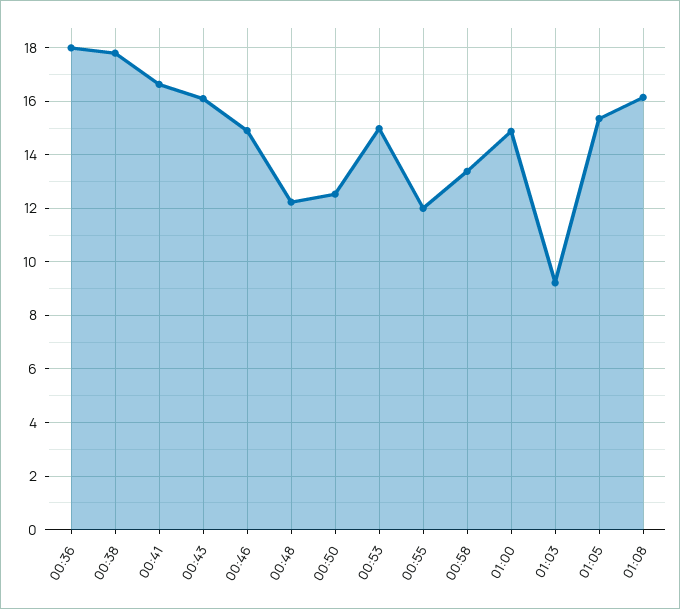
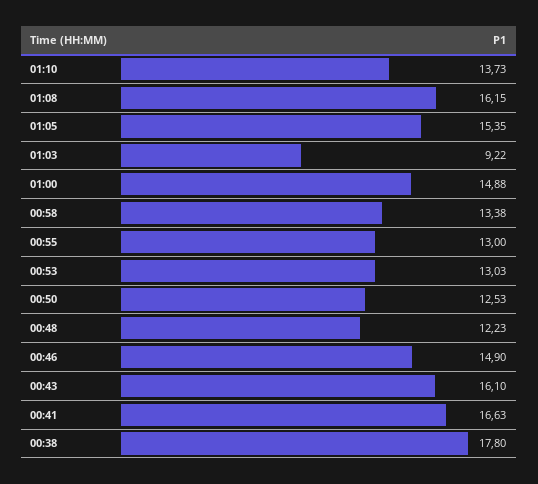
00:36: 18 -> none
00:53: 15 -> 13.03
00:55: 12 -> 13
01:10: none -> 13.73

